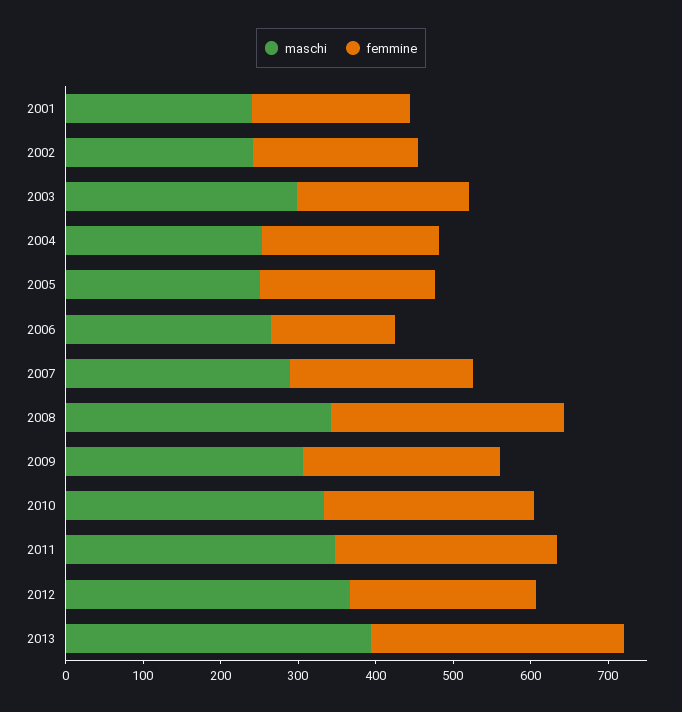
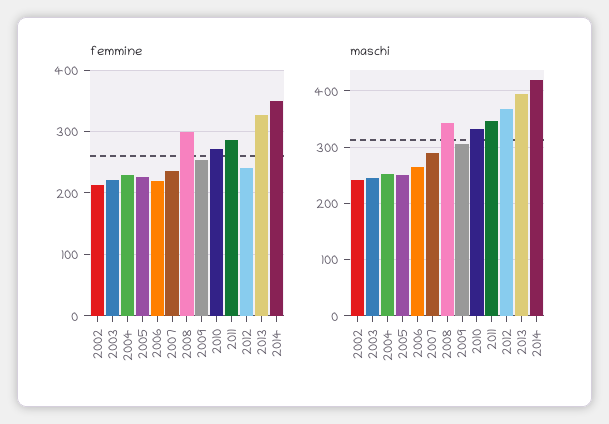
maschi, 2001: 240 -> none
femmine, 2001: 200 -> none
maschi, 2003: 300 -> 240
femmine, 2006: 160 -> 220
femmine, 2014: none -> 350
maschi, 2014: none -> 420

